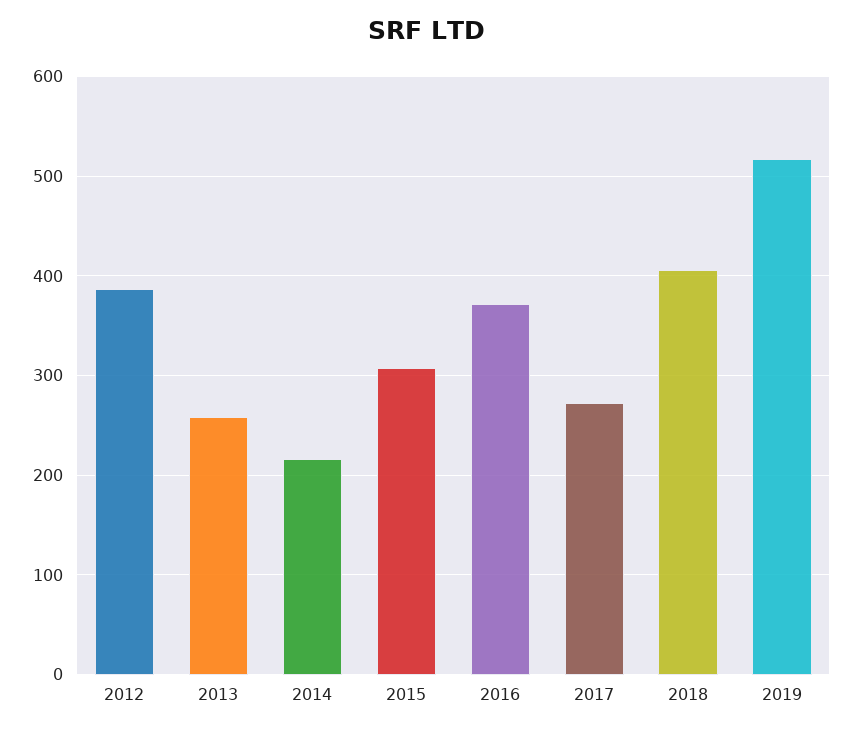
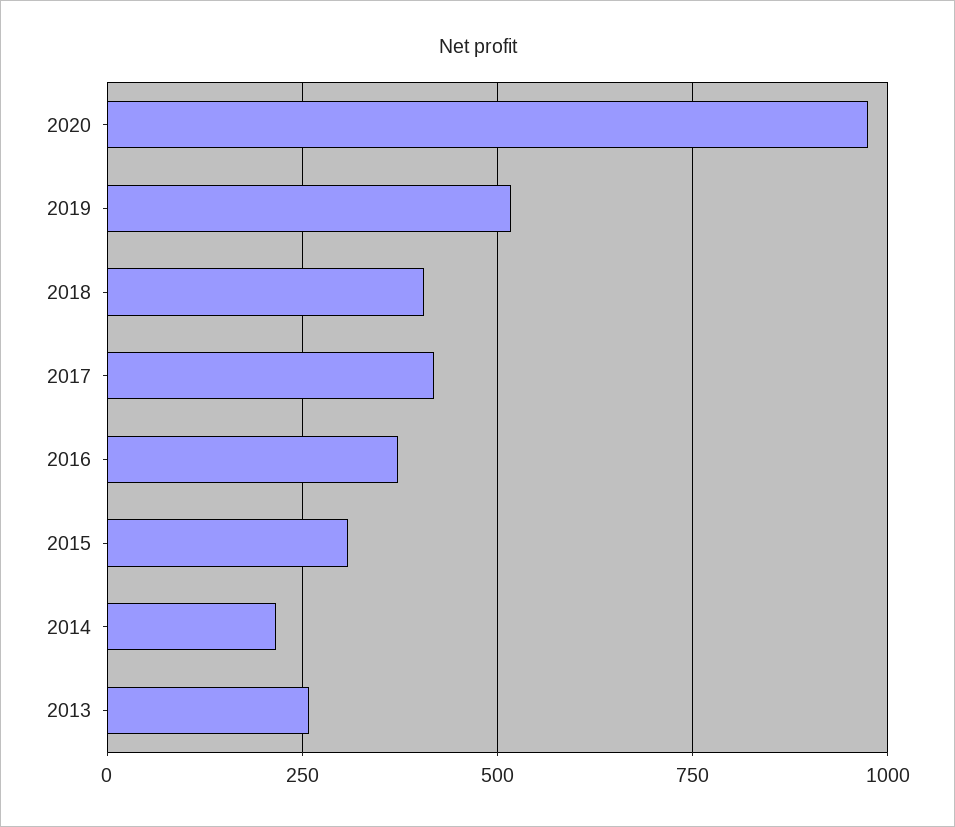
2012: 390 -> none
2017: 270 -> 425
2020: none -> 975

